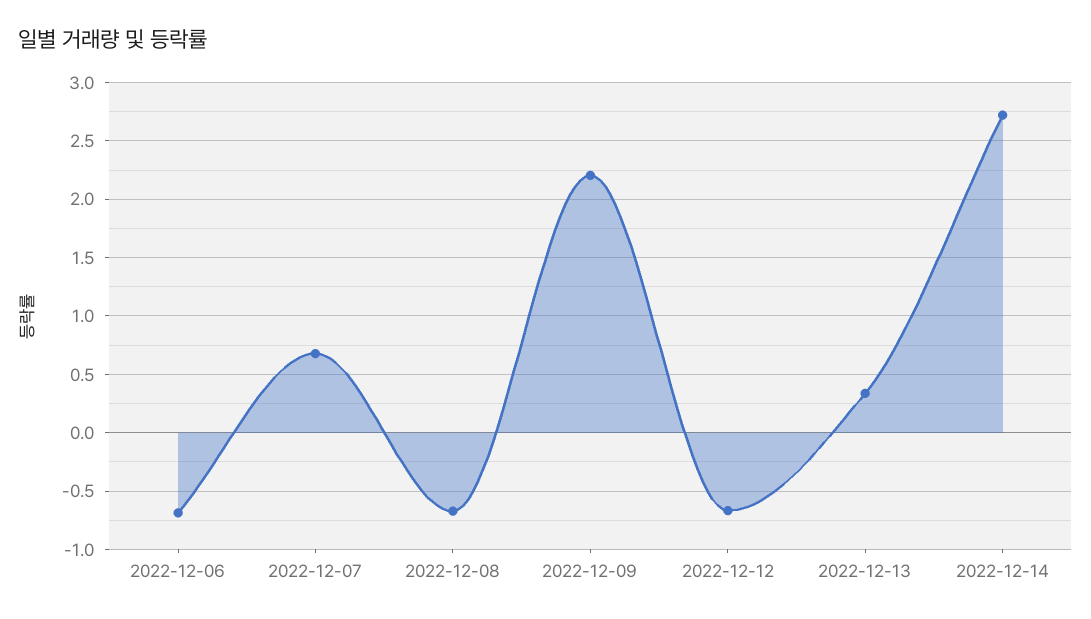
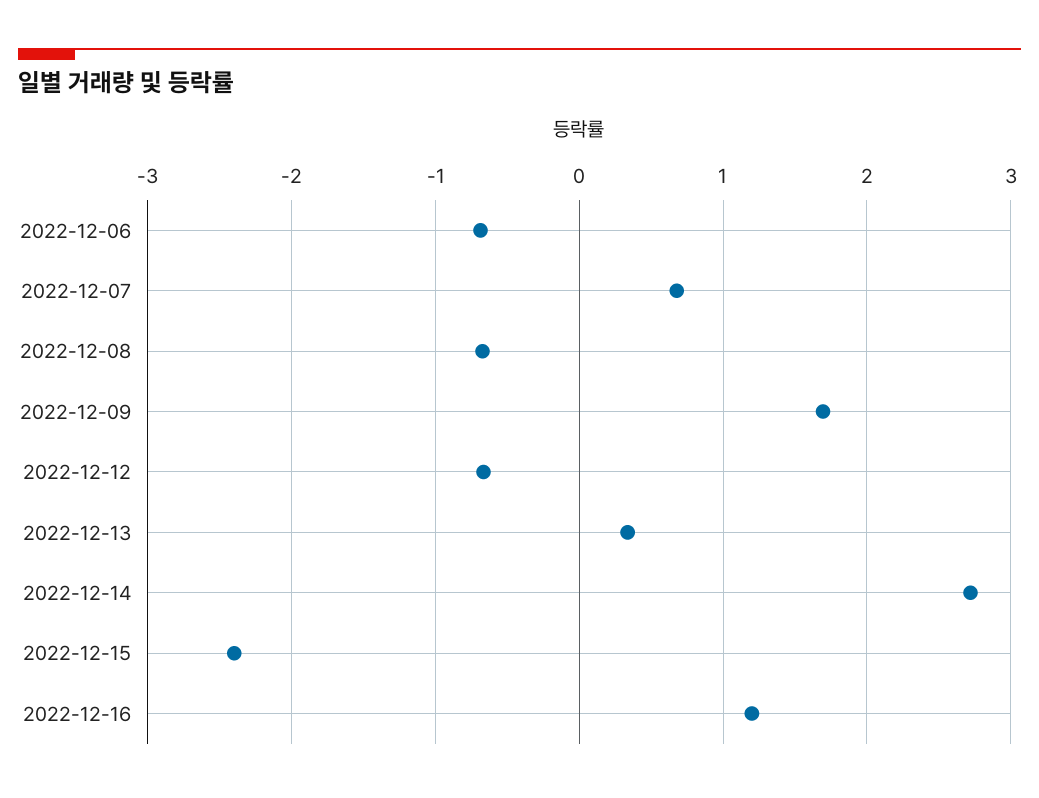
2022-12-09: 2.2 -> 1.7
2022-12-15: none -> -2.4
2022-12-16: none -> 1.2

